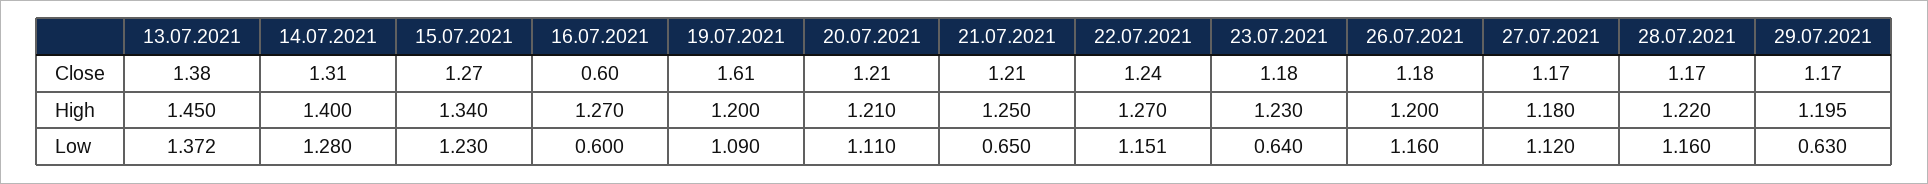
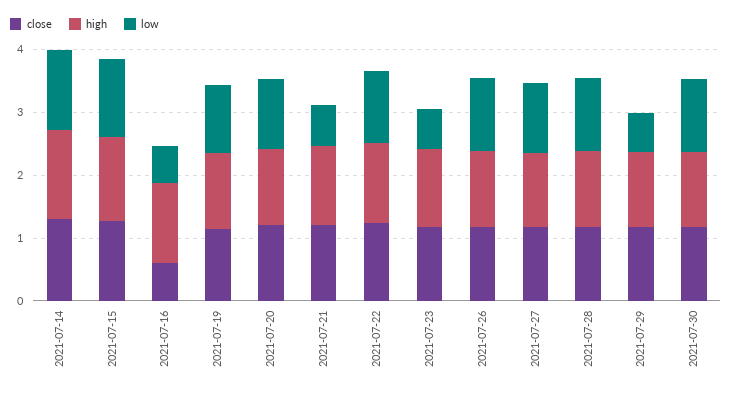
Close, 13.07.2021: 1.38 -> none
Close, 19.07.2021: 1.61 -> 1.2
High, 13.07.2021: 1.45 -> none
Low, 13.07.2021: 1.372 -> none
Close, 2021-07-30: none -> 1.2
High, 2021-07-30: none -> 1.2
Low, 2021-07-30: none -> 1.2

